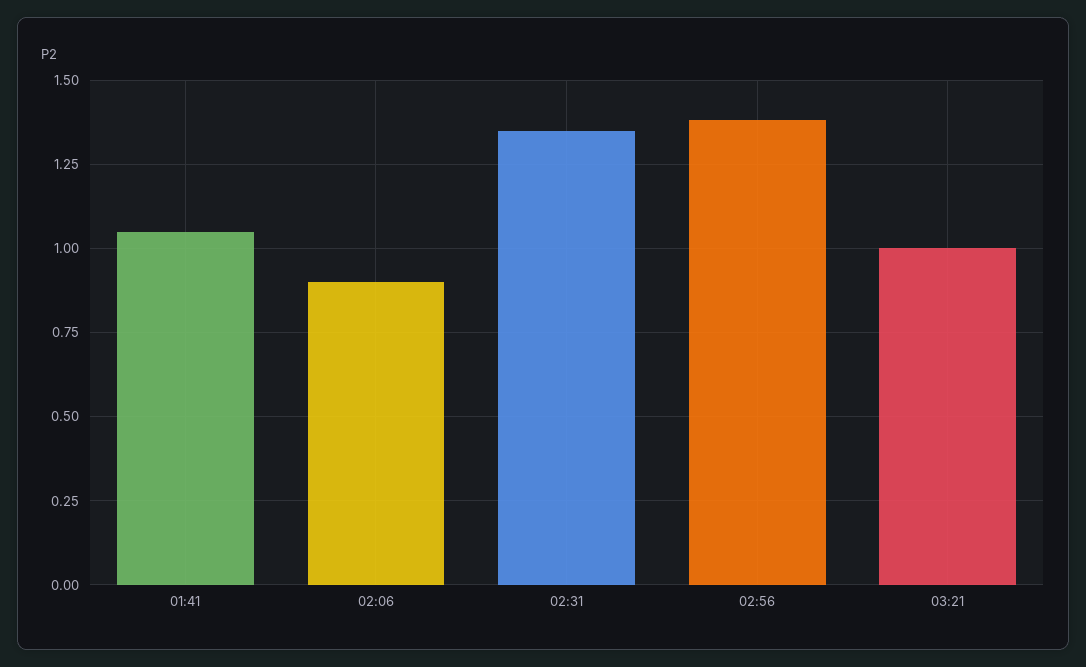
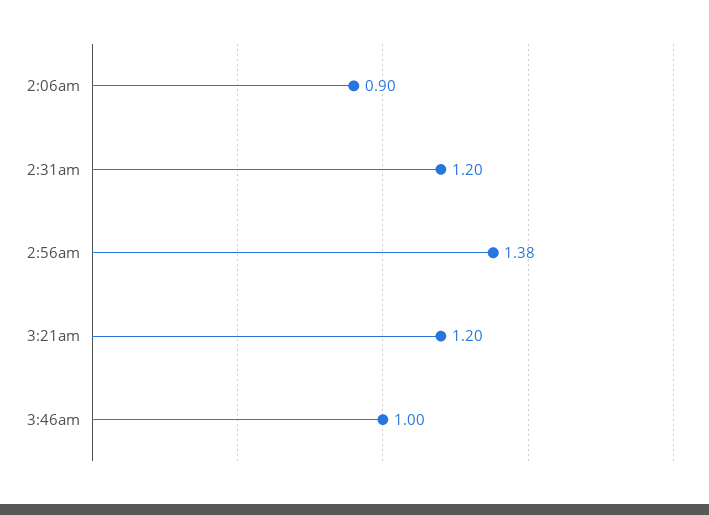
01:41: 1.05 -> none
02:31: 1.35 -> 1.2
03:21: 1 -> 1.2
3:46am: none -> 1

